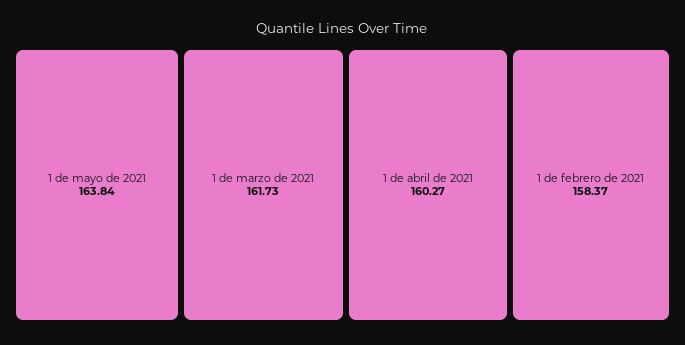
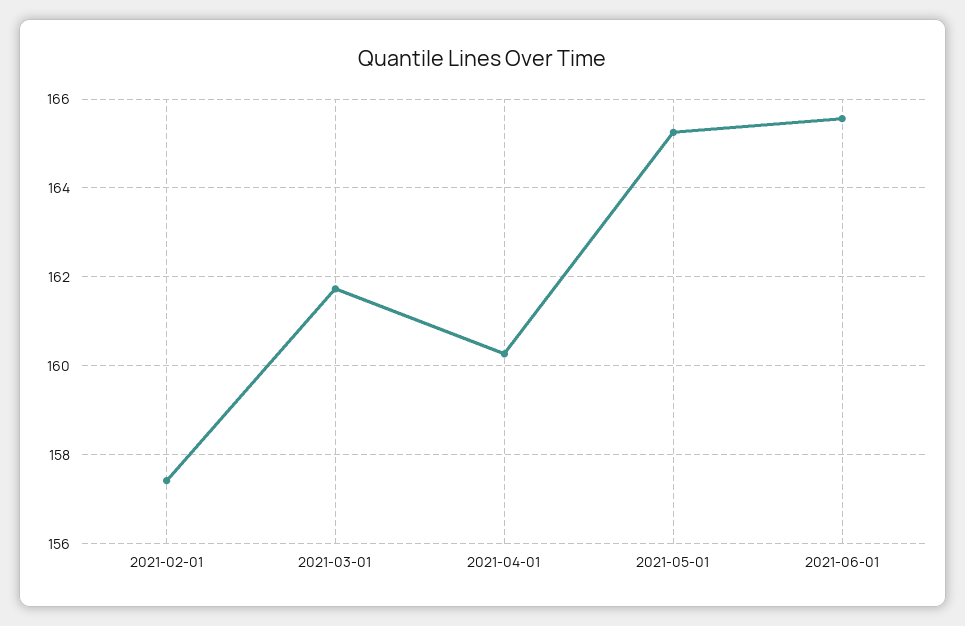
1 de mayo de 2021: 163.84 -> 165.2
1 de febrero de 2021: 158.37 -> 157.4
2021-06-01: none -> 165.6

